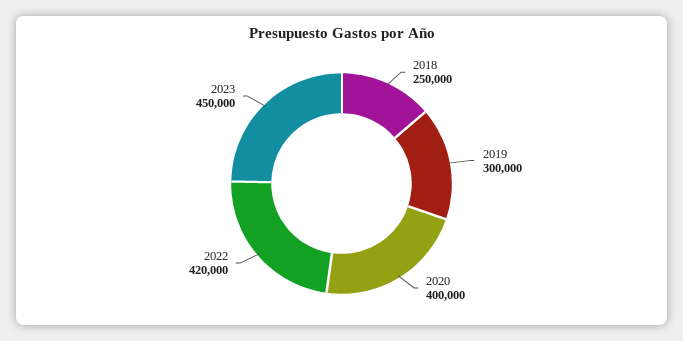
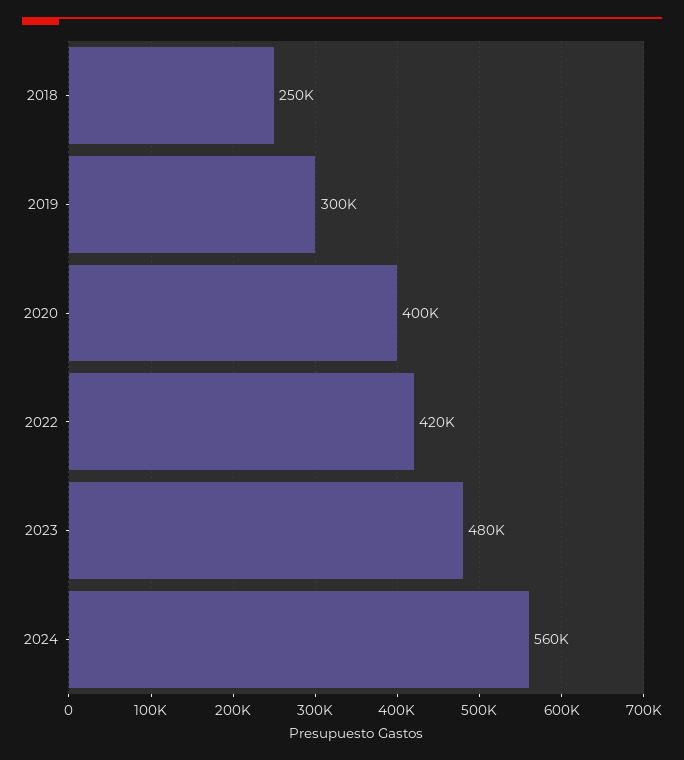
2023: 450000 -> 480000
2024: none -> 560000

